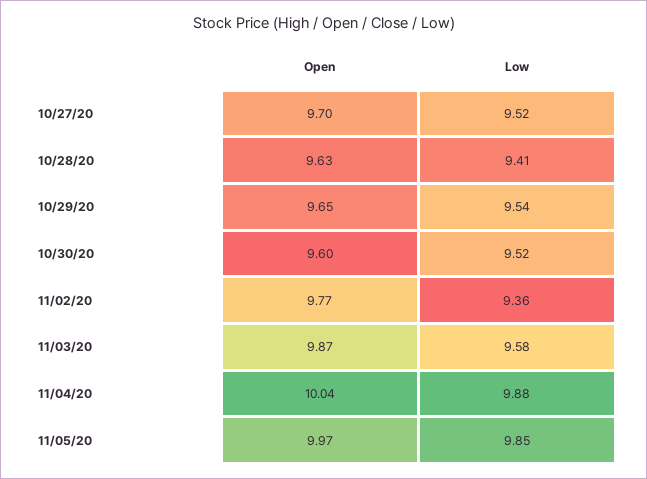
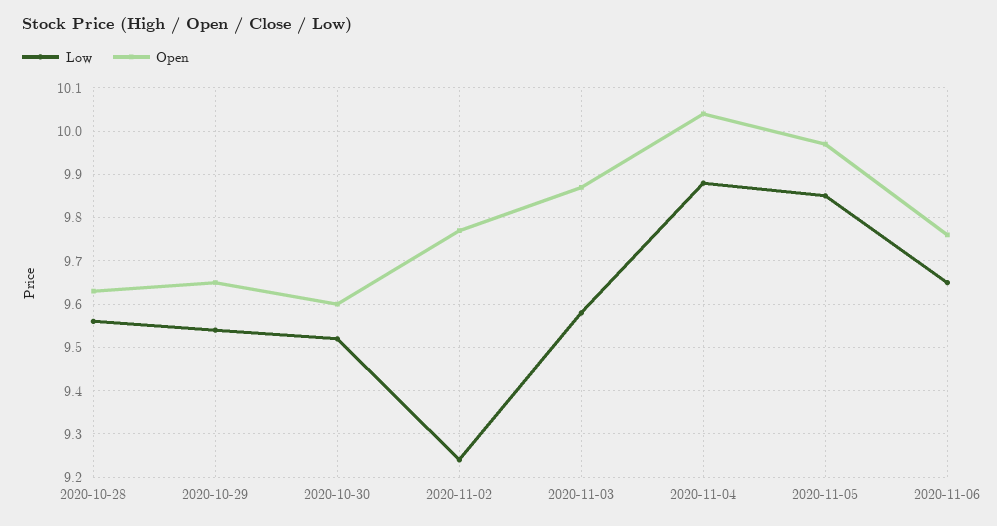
Open, 10/27/20: 9.7 -> none
Low, 10/27/20: 9.52 -> none
Low, 10/28/20: 9.41 -> 9.55
Low, 11/02/20: 9.36 -> 9.25
Low, 2020-11-06: none -> 9.65
Open, 2020-11-06: none -> 9.75

